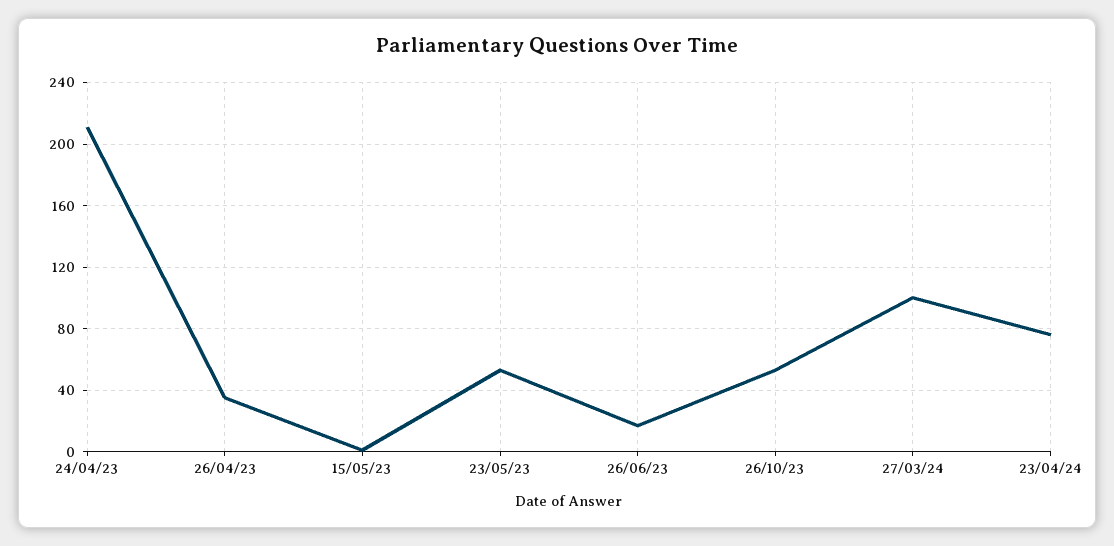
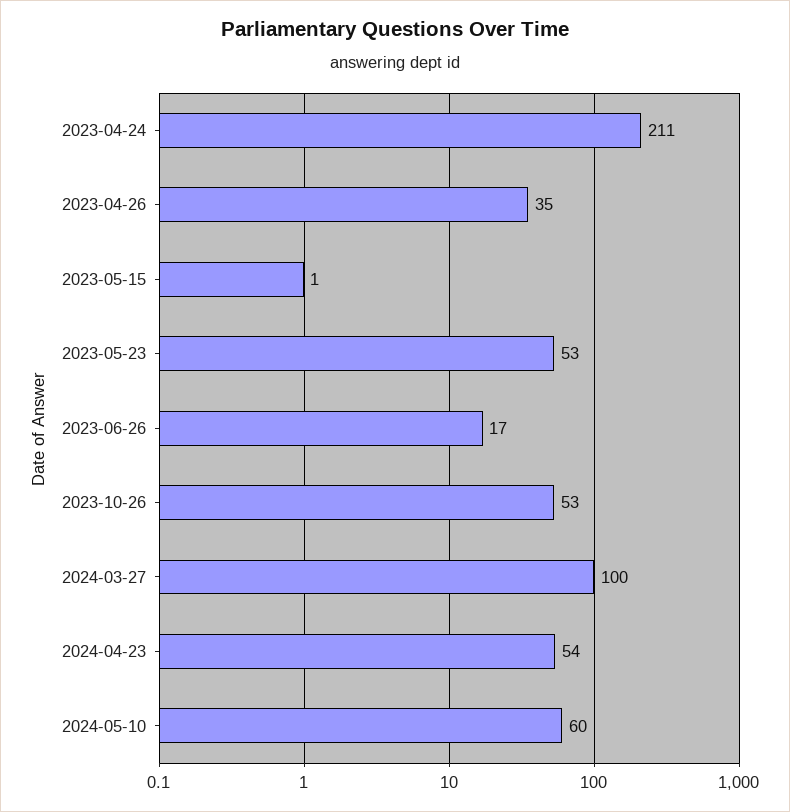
23/04/24: 75 -> 54
2024-05-10: none -> 60

